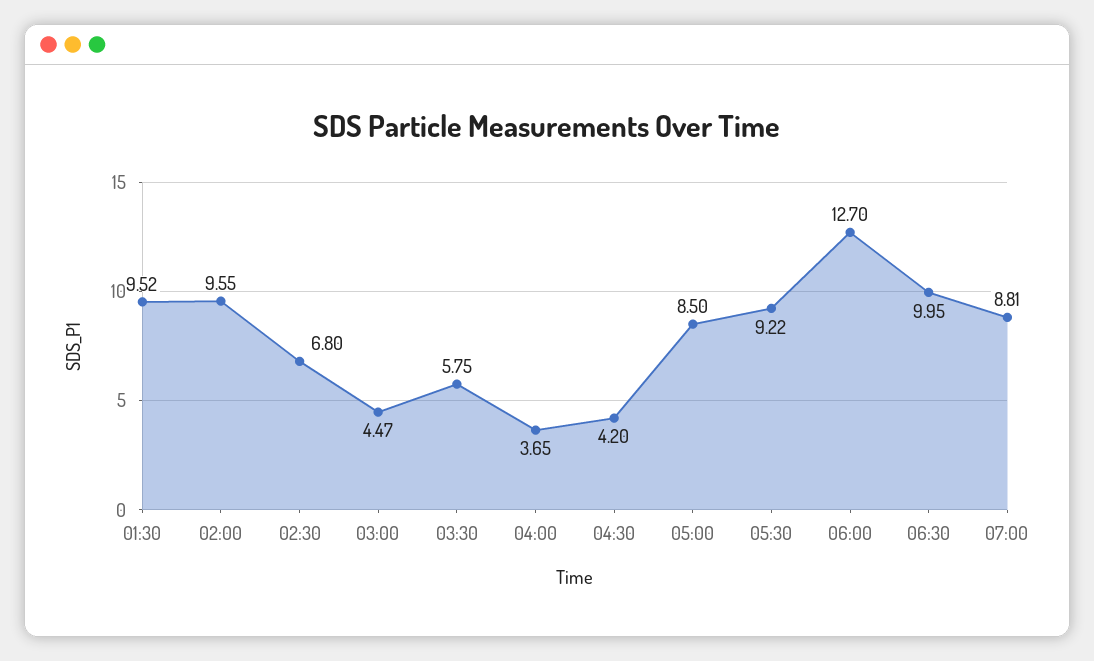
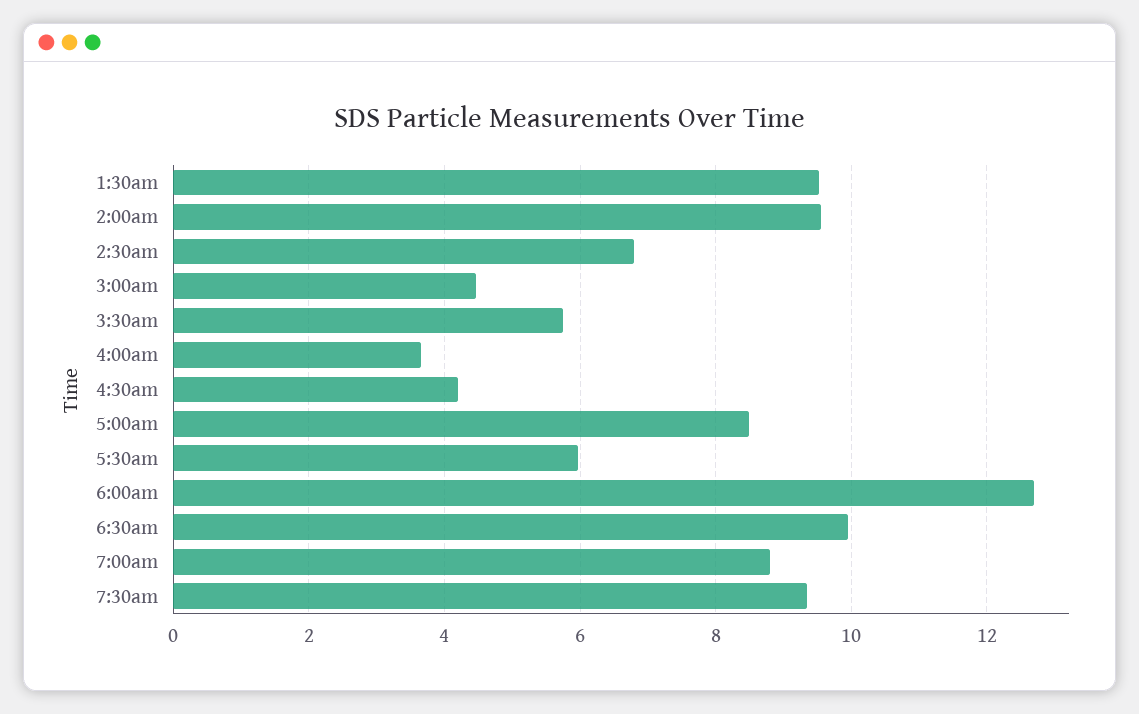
05:30: 9.22 -> 6
7:30am: none -> 9.4

